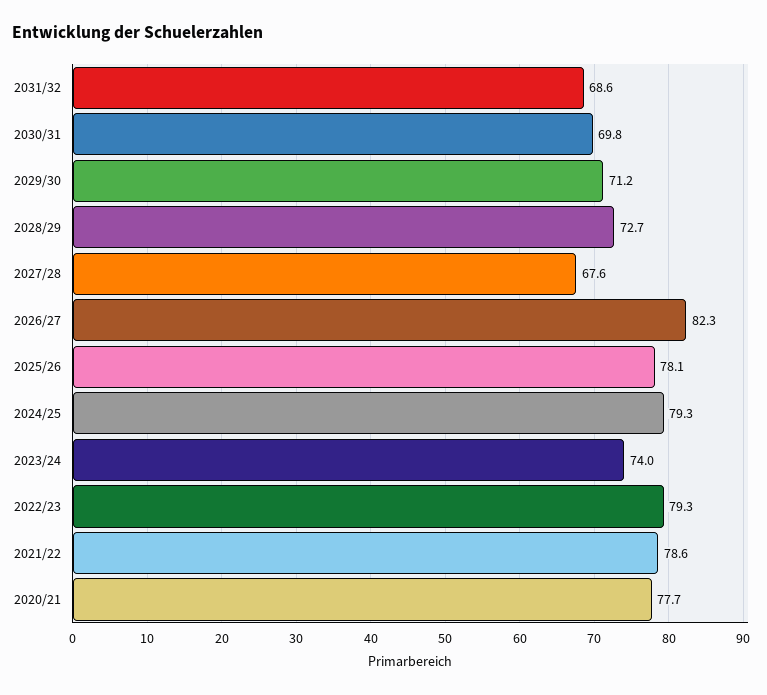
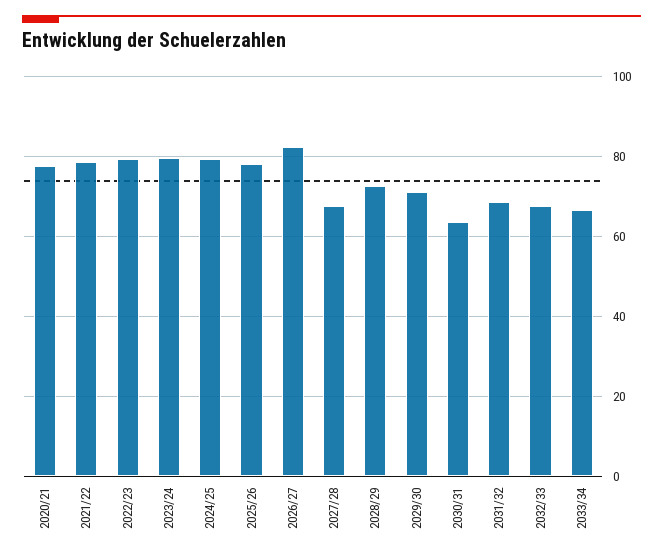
2030/31: 69.8 -> 64
2023/24: 74 -> 80
2032/33: none -> 68
2033/34: none -> 66

